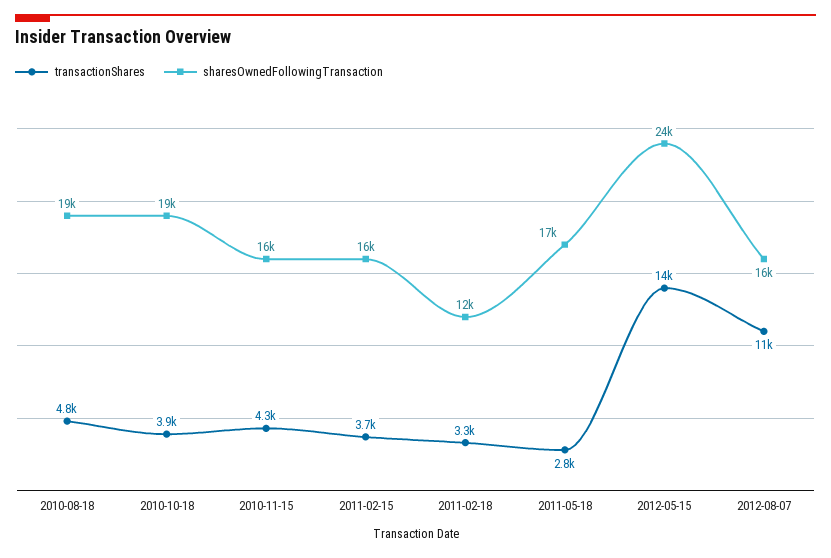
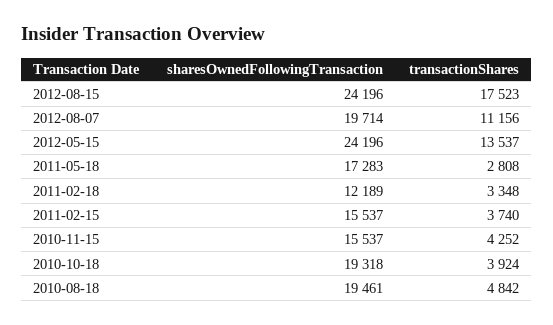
sharesOwnedFollowingTransaction, 2012-08-07: 16000 -> 19714
sharesOwnedFollowingTransaction, 2012-08-15: none -> 24196
transactionShares, 2012-08-15: none -> 17523

